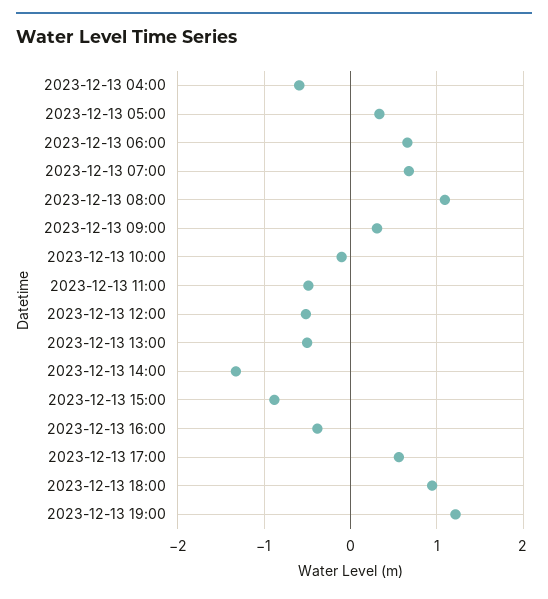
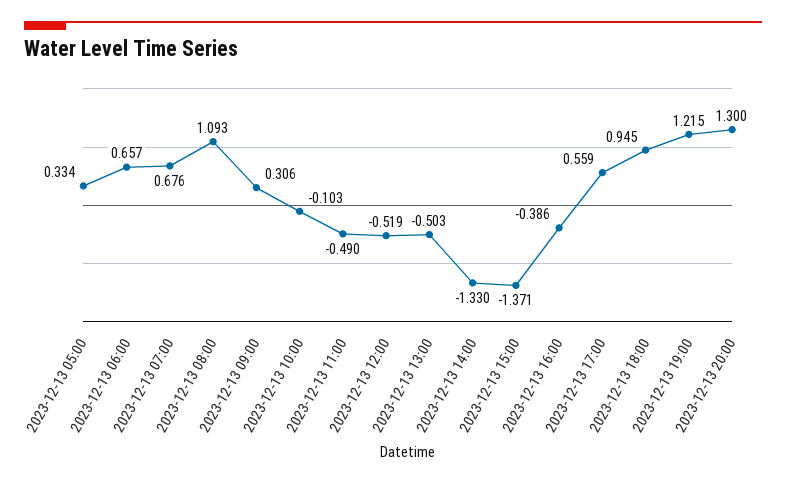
2023-12-13 04:00: -0.6 -> none
2023-12-13 15:00: -0.9 -> -1.371
2023-12-13 20:00: none -> 1.3

